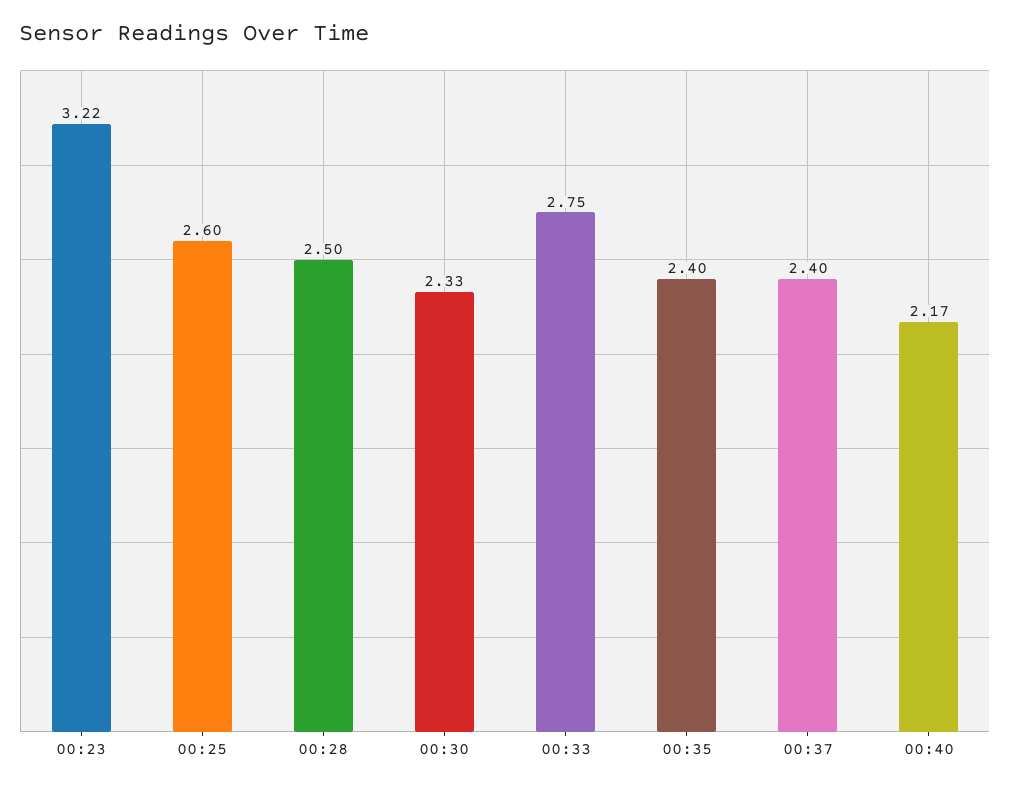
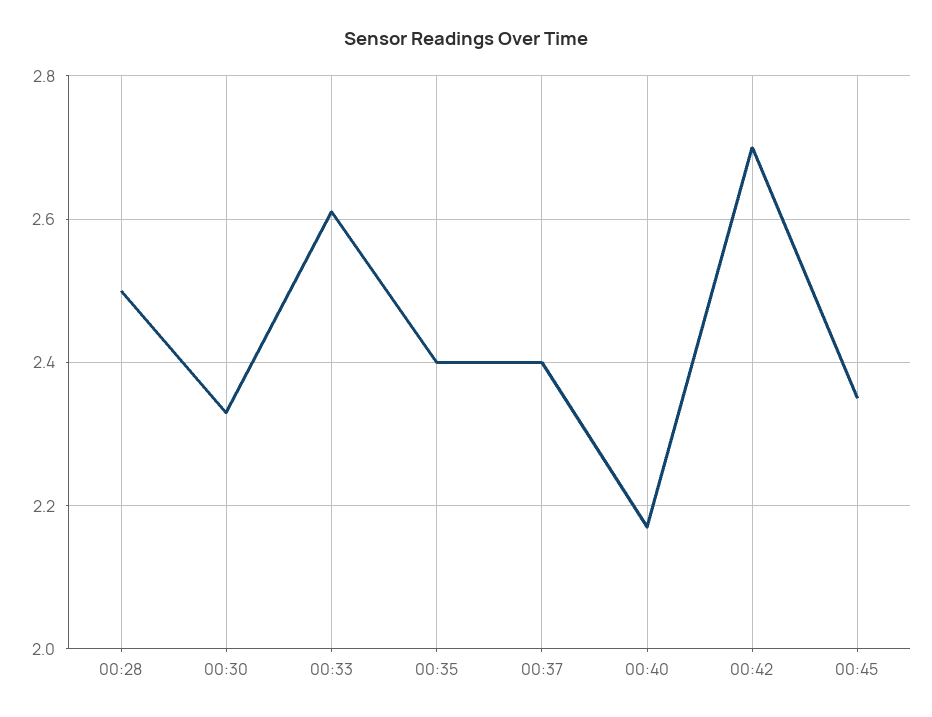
00:23: 3.22 -> none
00:25: 2.6 -> none
00:33: 2.75 -> 2.6
00:42: none -> 2.7
00:45: none -> 2.35

